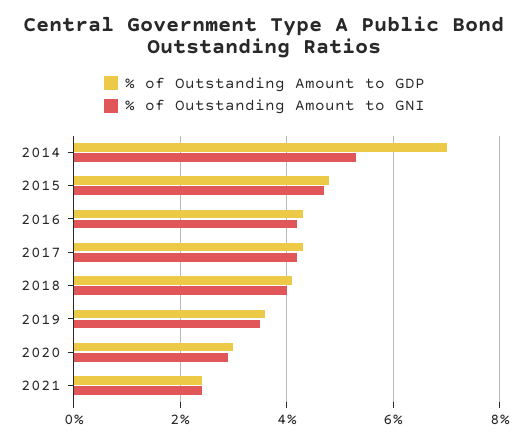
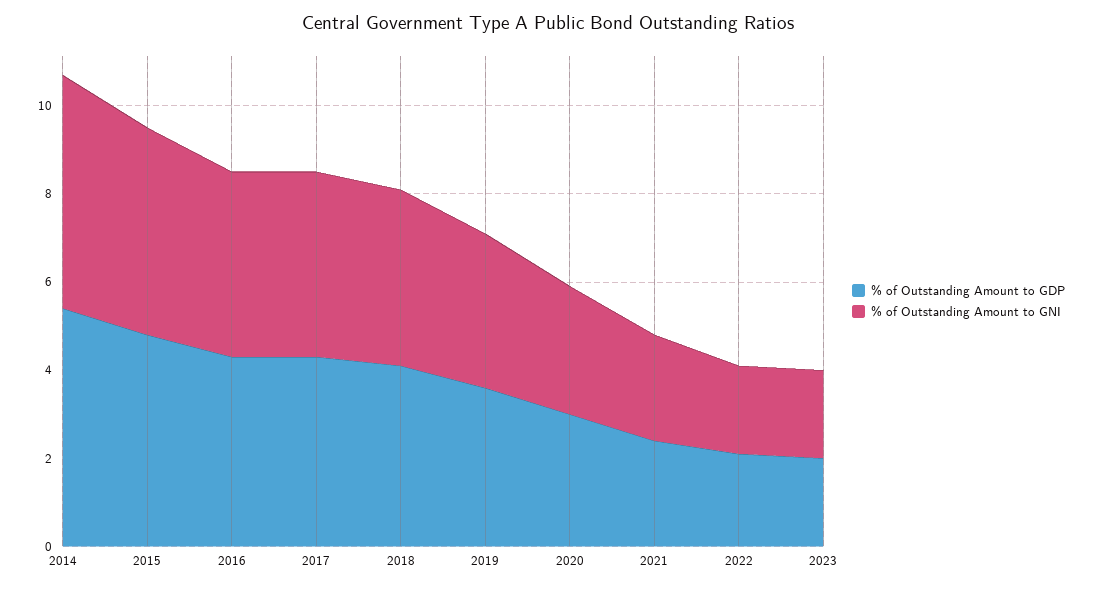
% of Outstanding Amount to GDP, 2014: 7 -> 5.5
% of Outstanding Amount to GDP, 2022: none -> 2
% of Outstanding Amount to GNI, 2022: none -> 2
% of Outstanding Amount to GDP, 2023: none -> 2
% of Outstanding Amount to GNI, 2023: none -> 2

